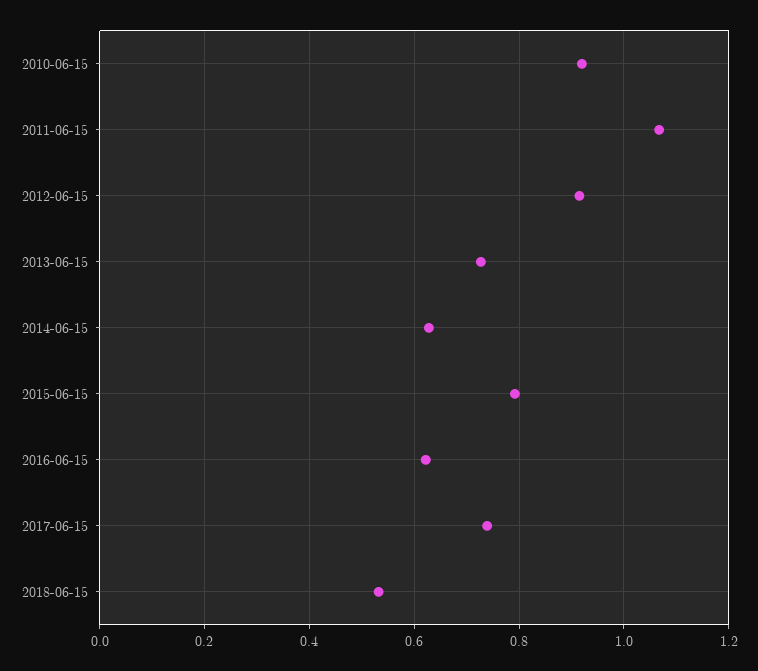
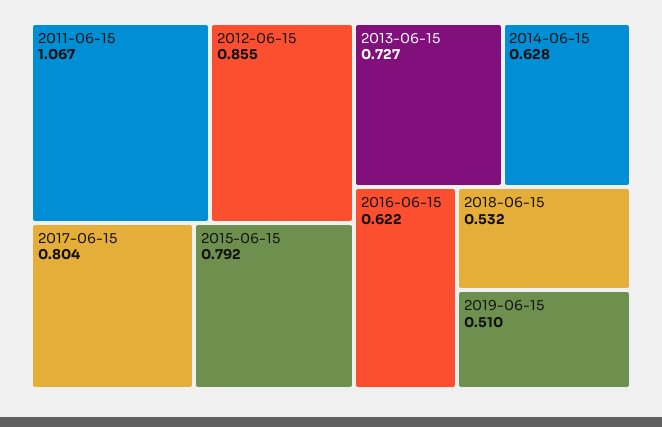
2010-06-15: 0.92 -> none
2012-06-15: 0.92 -> 0.855
2017-06-15: 0.74 -> 0.804
2019-06-15: none -> 0.51

